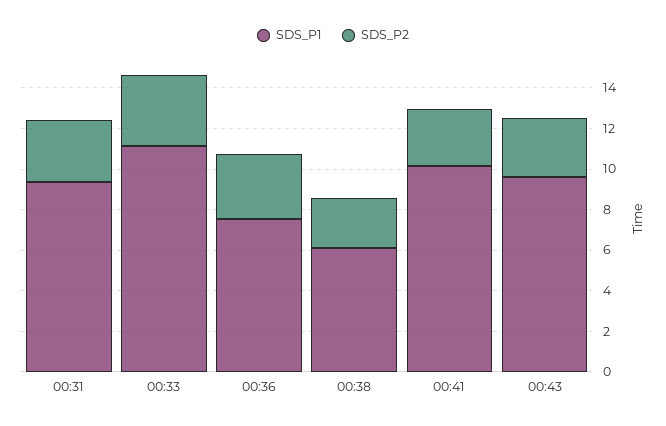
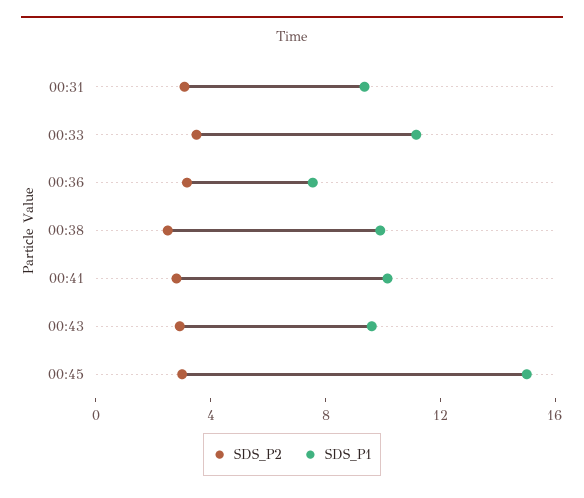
SDS_P1, 00:38: 6 -> 10
SDS_P2, 00:45: none -> 3
SDS_P1, 00:45: none -> 15

